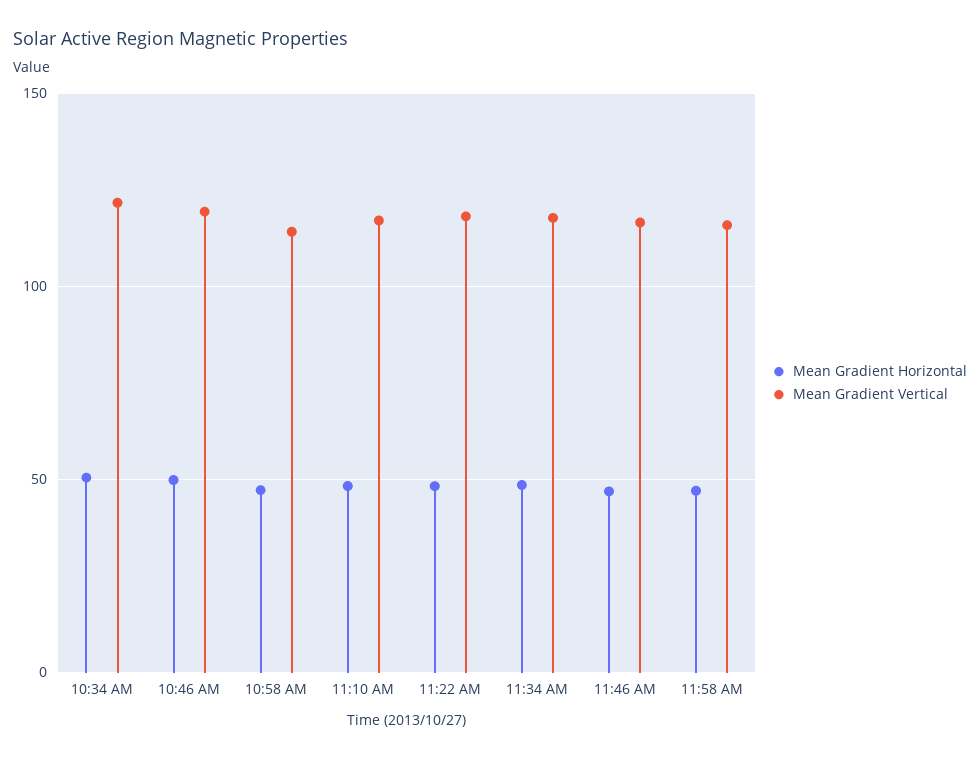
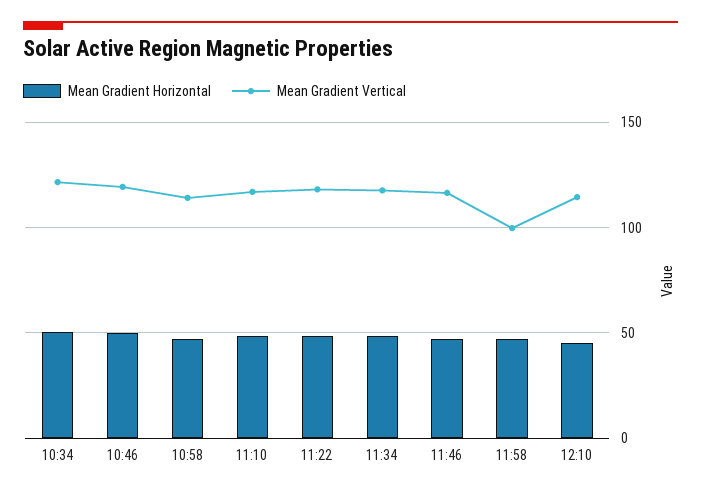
Mean Gradient Vertical, 11:58 AM: 115 -> 100
Mean Gradient Horizontal, 12:10: none -> 45
Mean Gradient Vertical, 12:10: none -> 115

